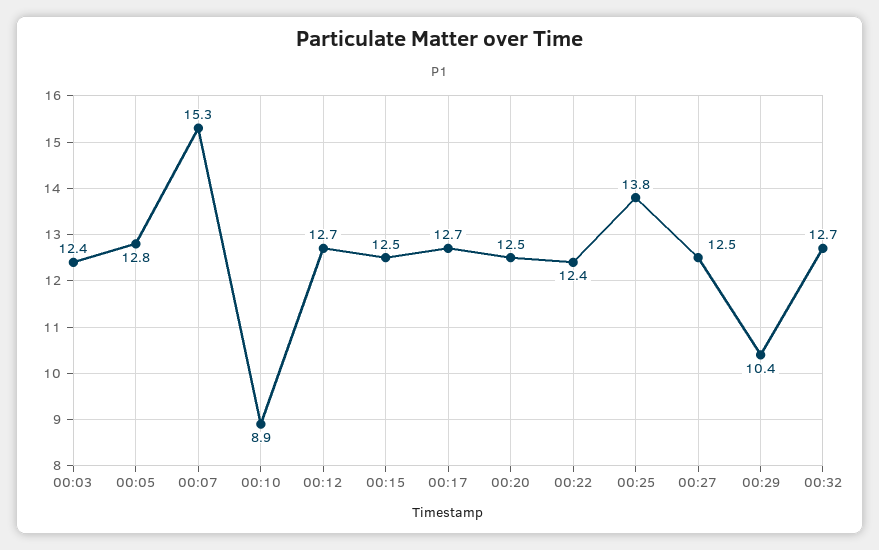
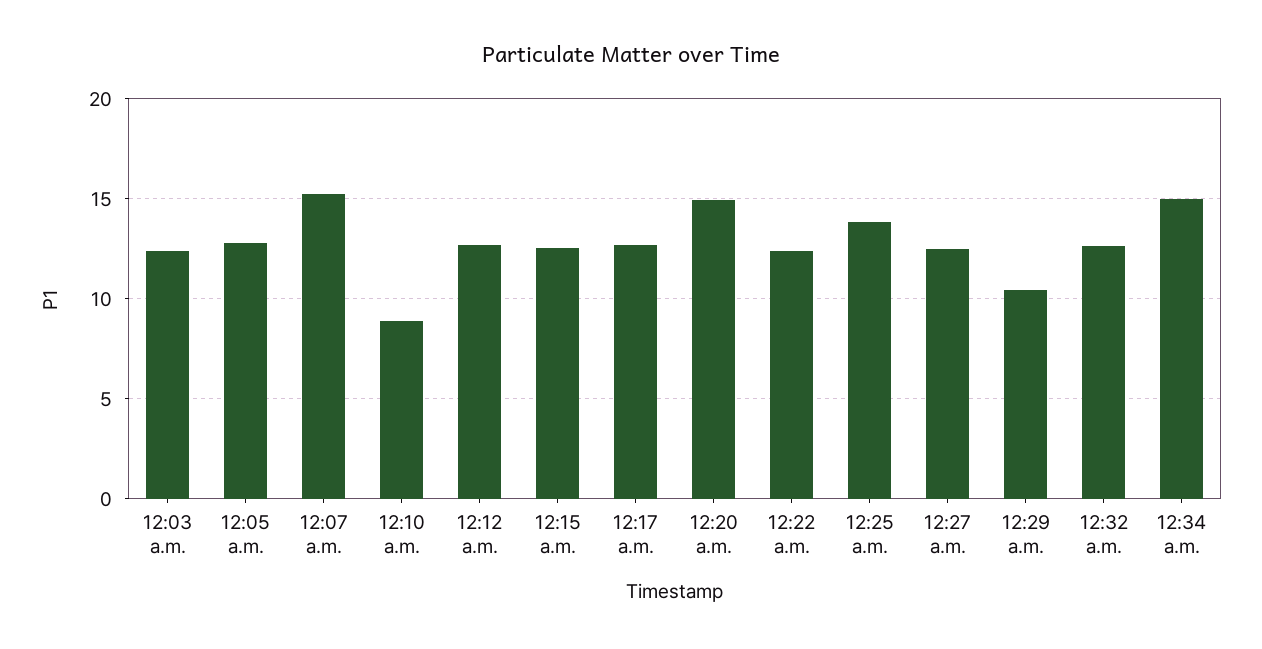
00:20: 12.5 -> 15
12:34 a.m.: none -> 15

